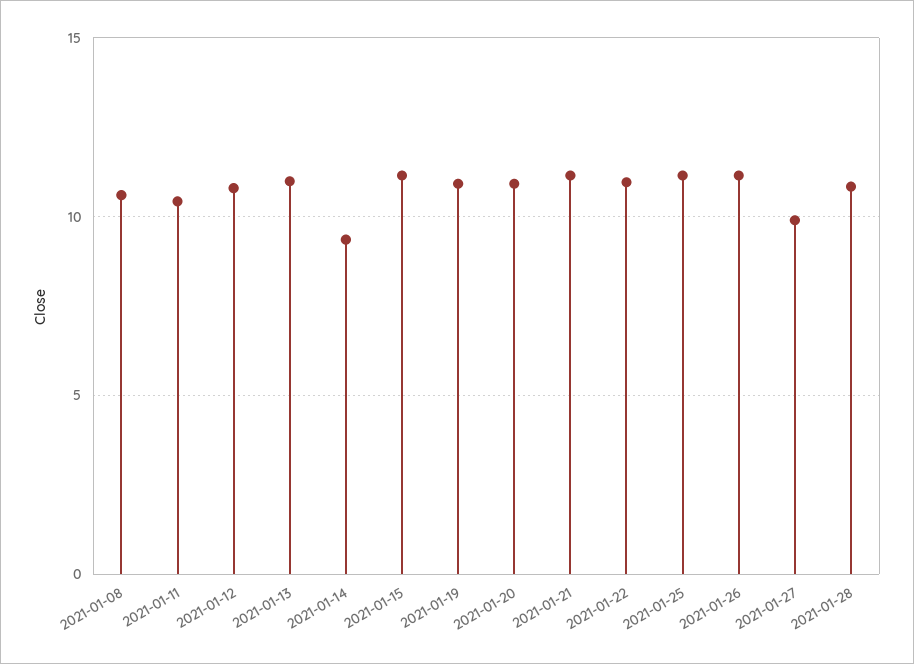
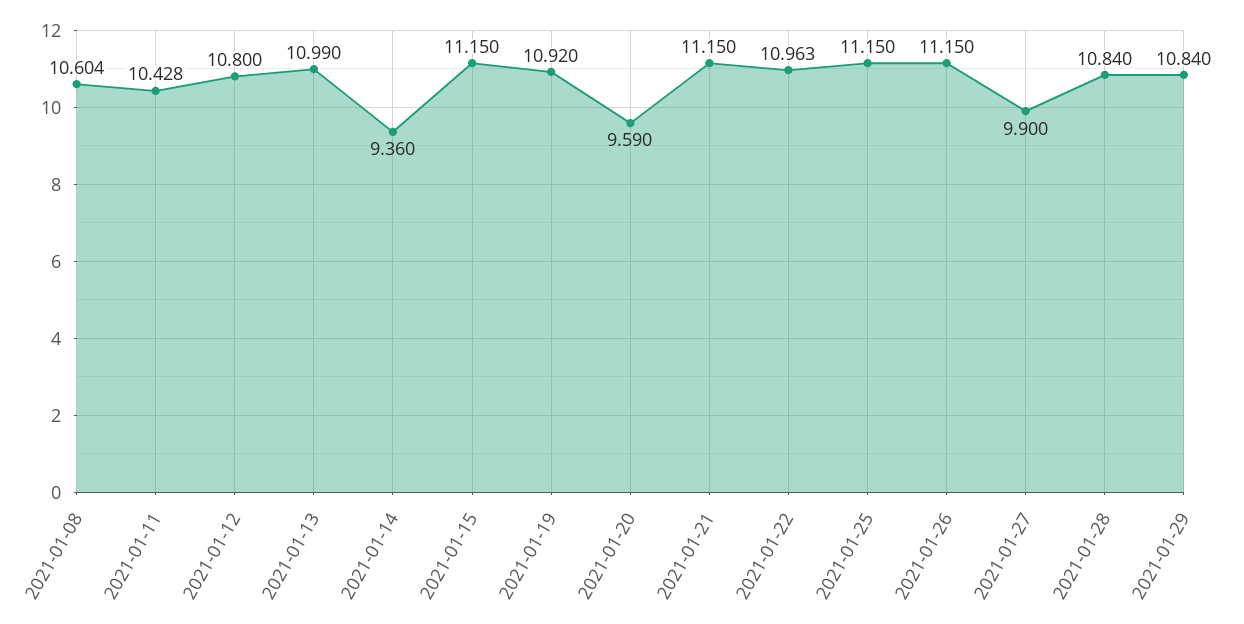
2021-01-20: 11 -> 9.59
2021-01-29: none -> 10.84

